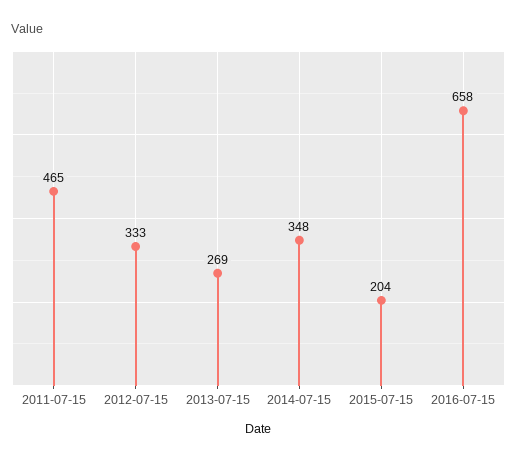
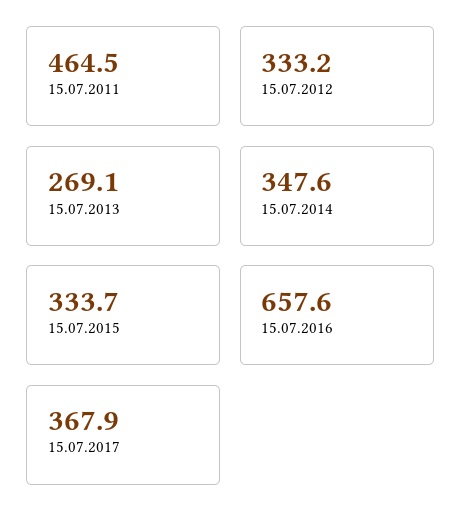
2015-07-15: 204 -> 333.7
15.07.2017: none -> 367.9

